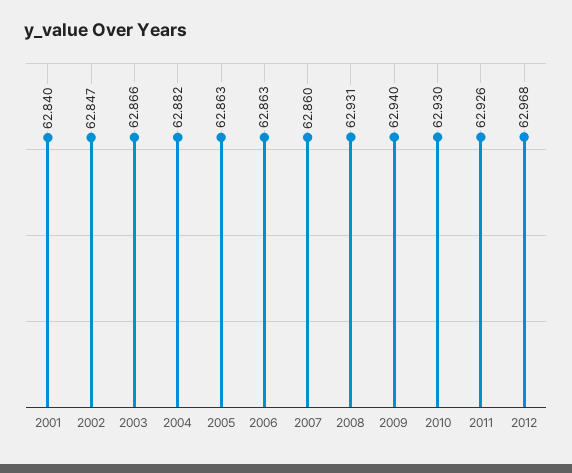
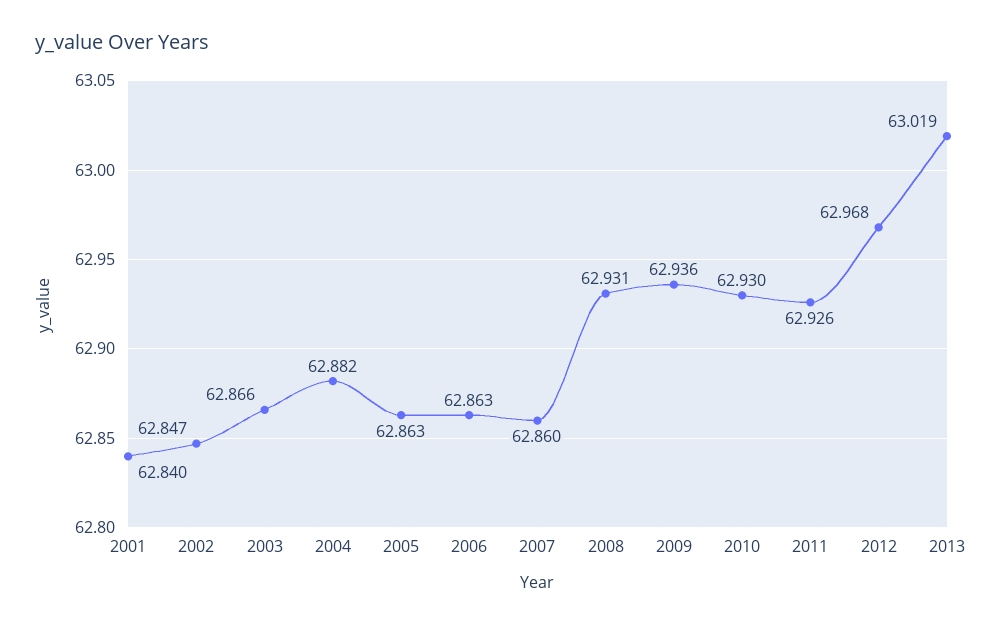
2009: 62.94 -> 62.936
2013: none -> 63.019

